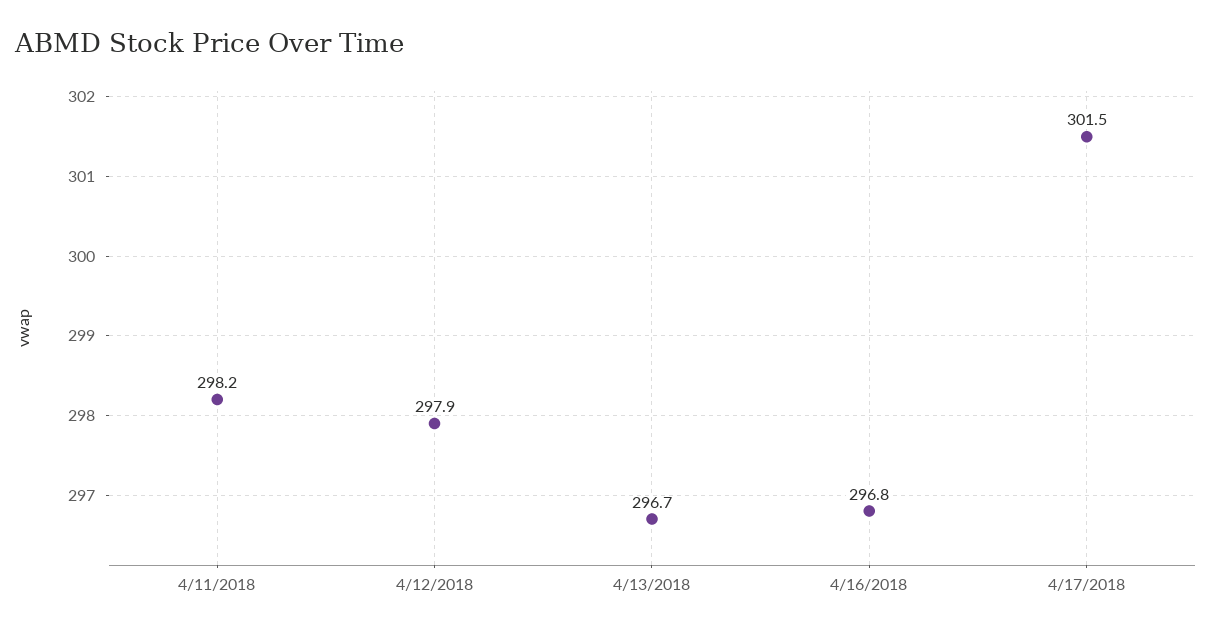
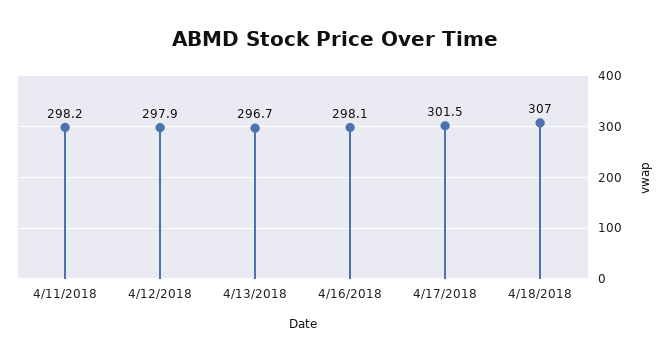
4/16/2018: 296.8 -> 298.1
4/18/2018: none -> 307

